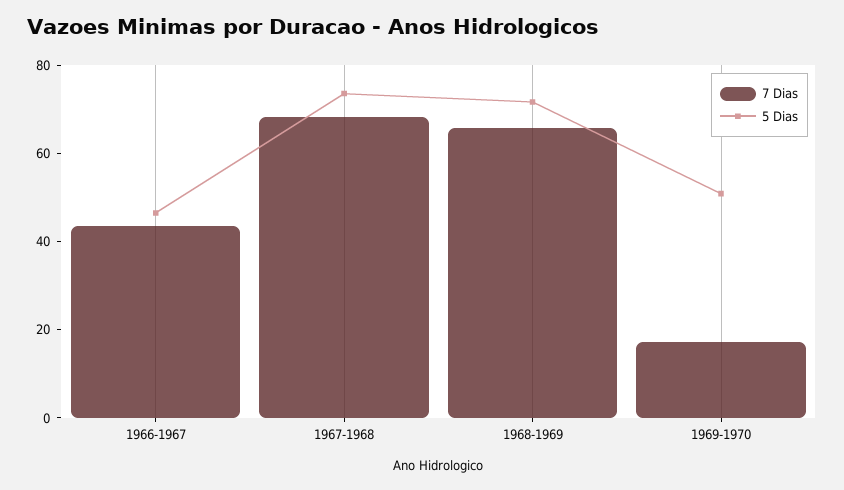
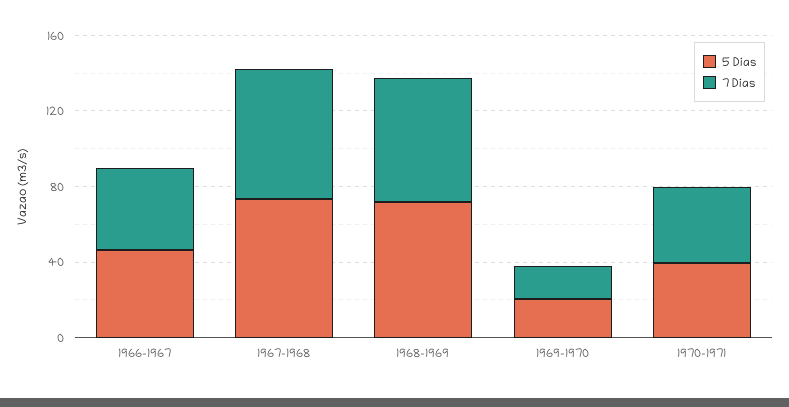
5 Dias, 1969-1970: 50 -> 20
5 Dias, 1970-1971: none -> 40
7 Dias, 1970-1971: none -> 40

